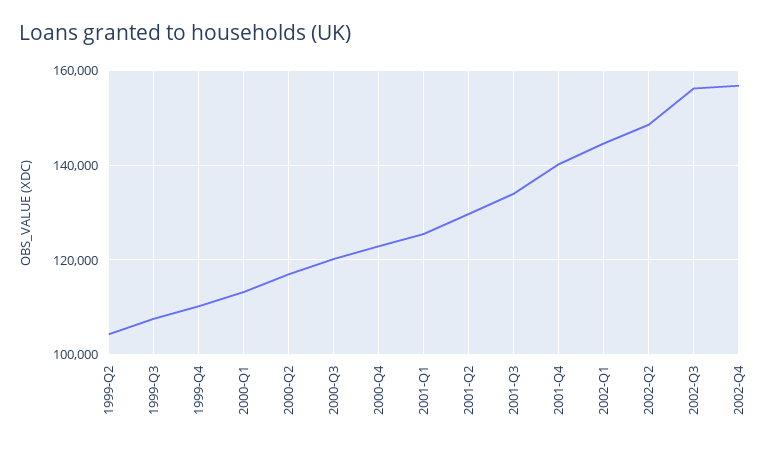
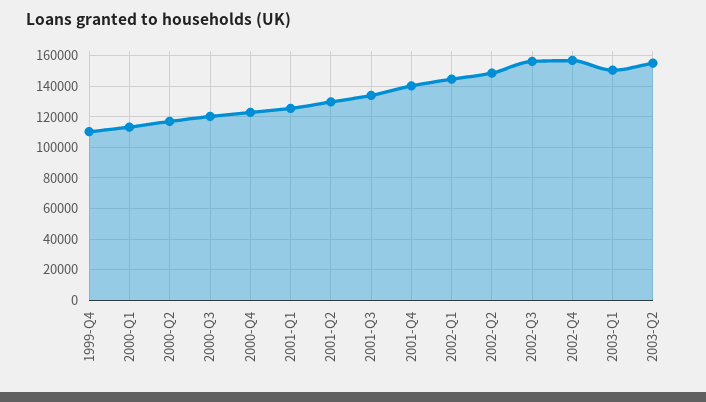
1999-Q2: 104000 -> none
1999-Q3: 108000 -> none
2003-Q1: none -> 150000
2003-Q2: none -> 155000

